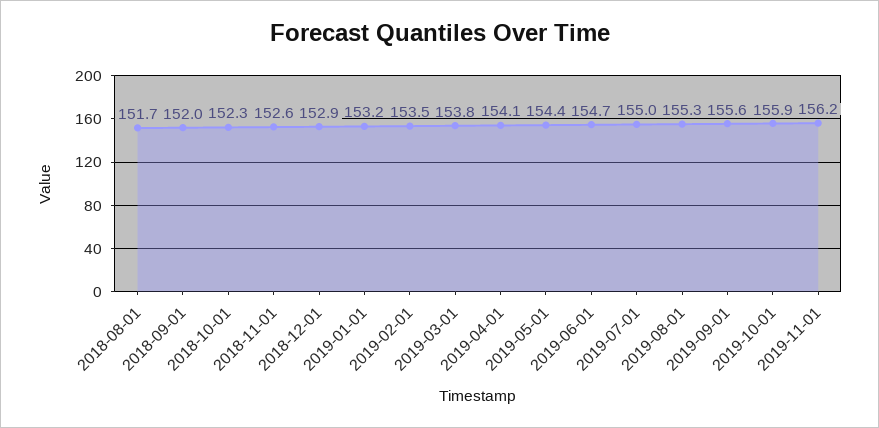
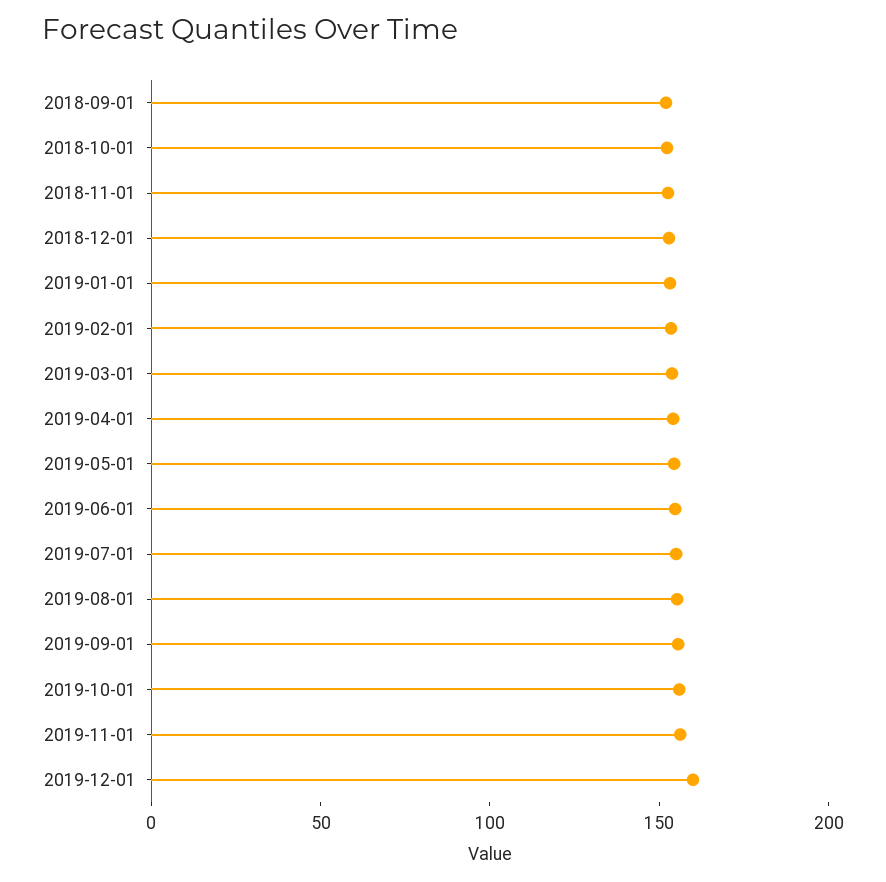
2018-08-01: 151.7 -> none
2019-12-01: none -> 160

